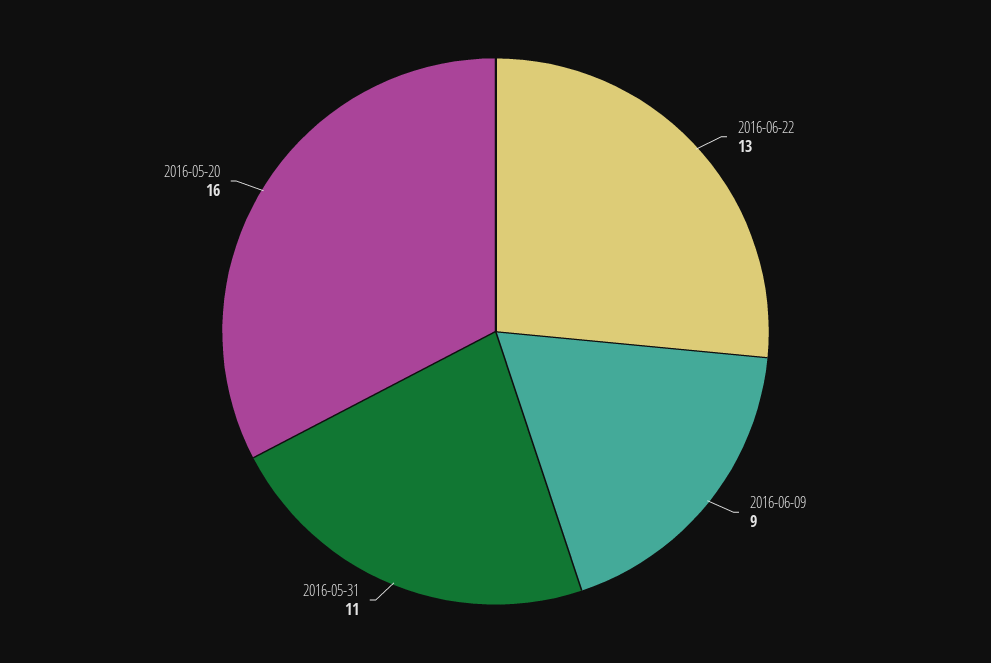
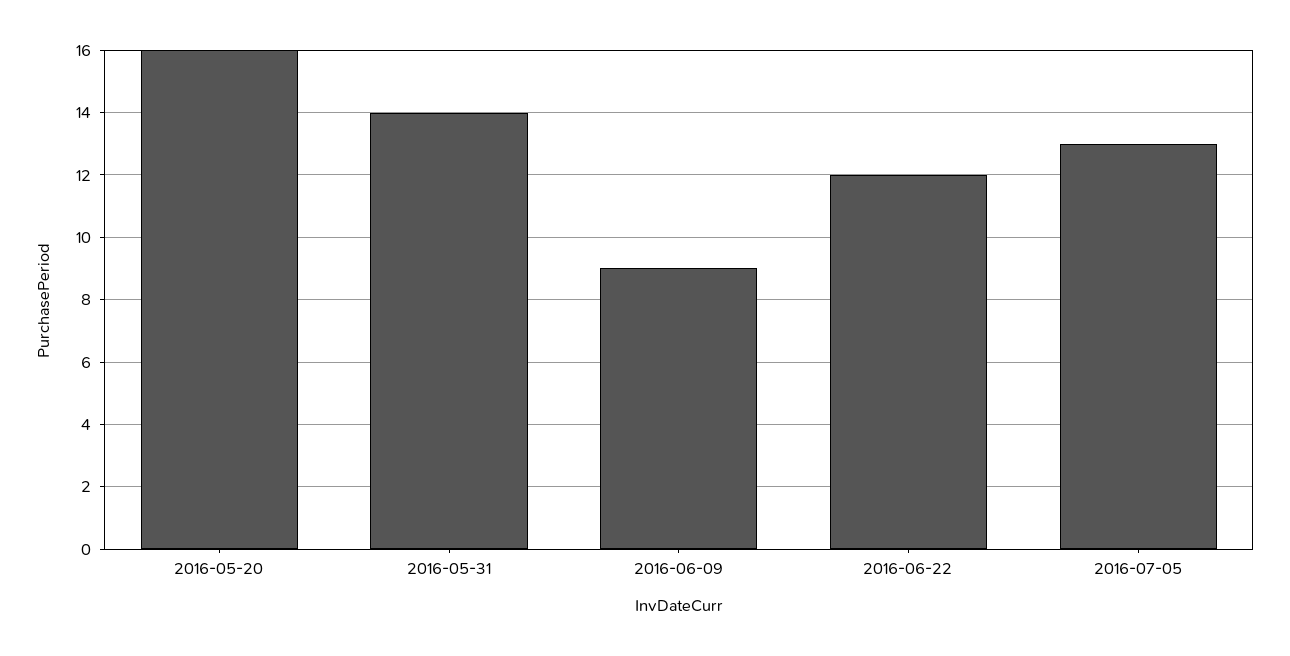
2016-06-22: 13 -> 12
2016-05-31: 11 -> 14
2016-07-05: none -> 13

